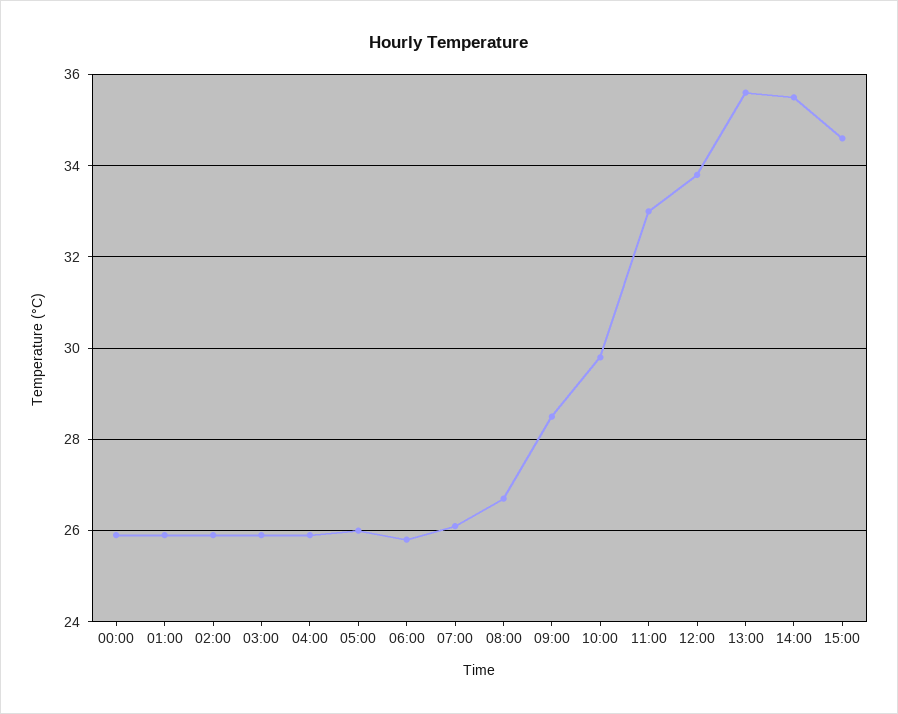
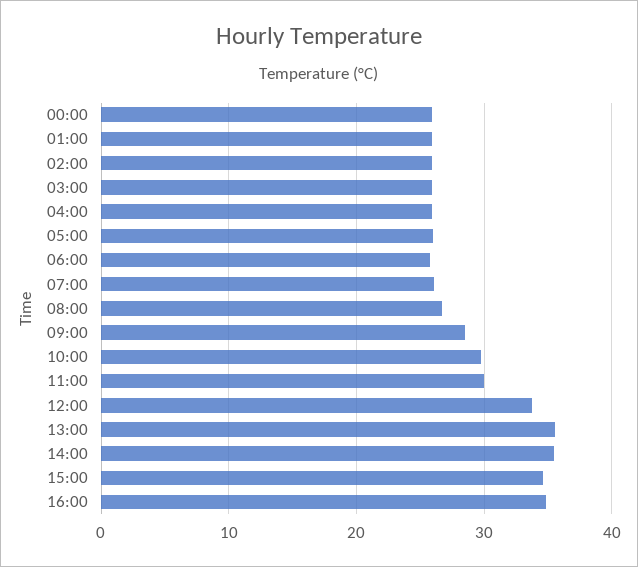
11:00: 33 -> 30
16:00: none -> 35

